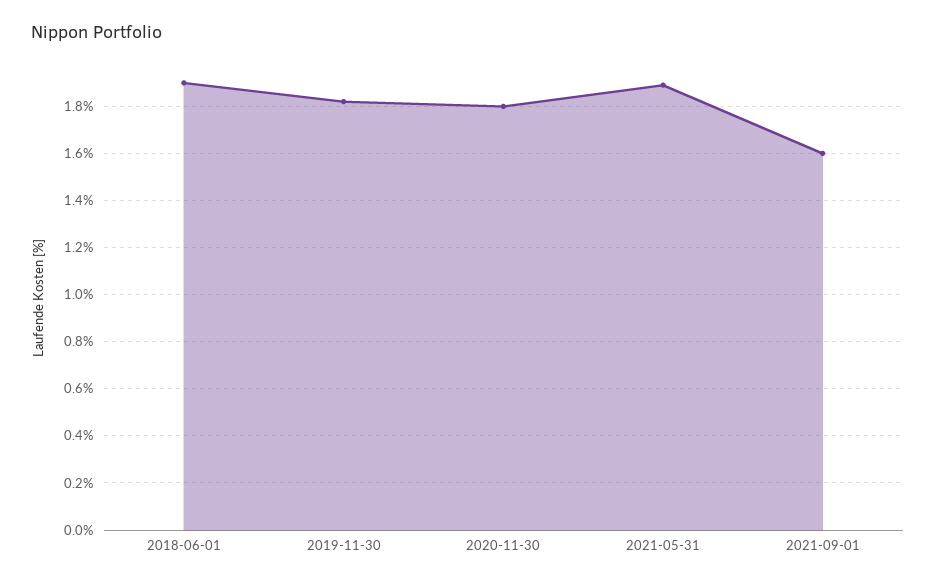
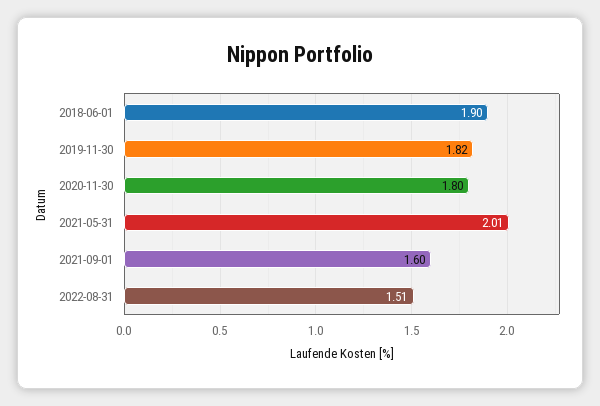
2021-05-31: 1.9 -> 2.01
2022-08-31: none -> 1.51

